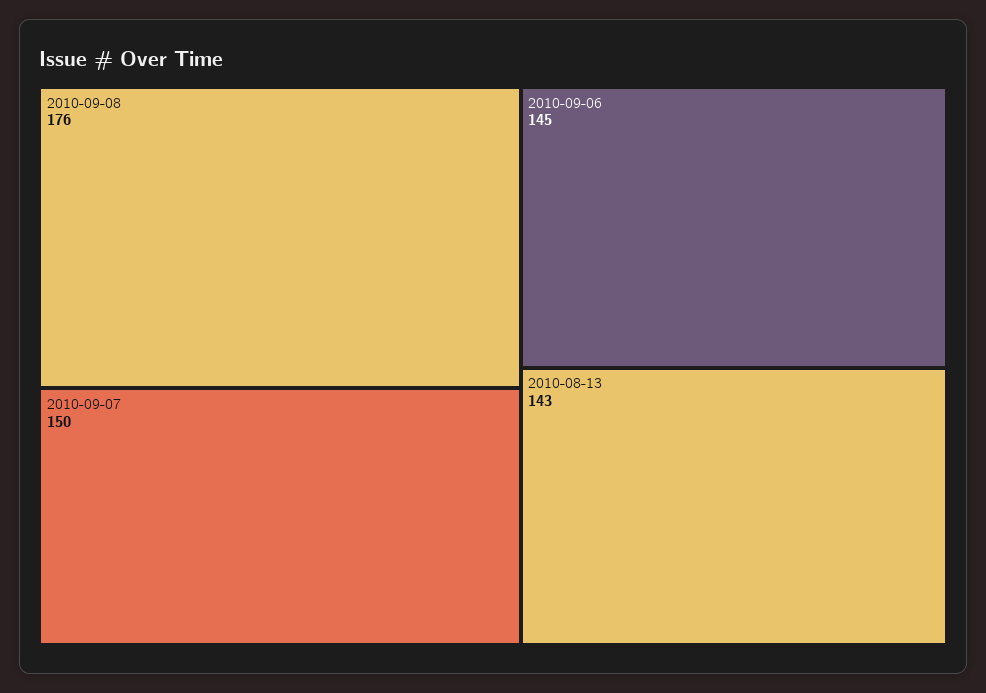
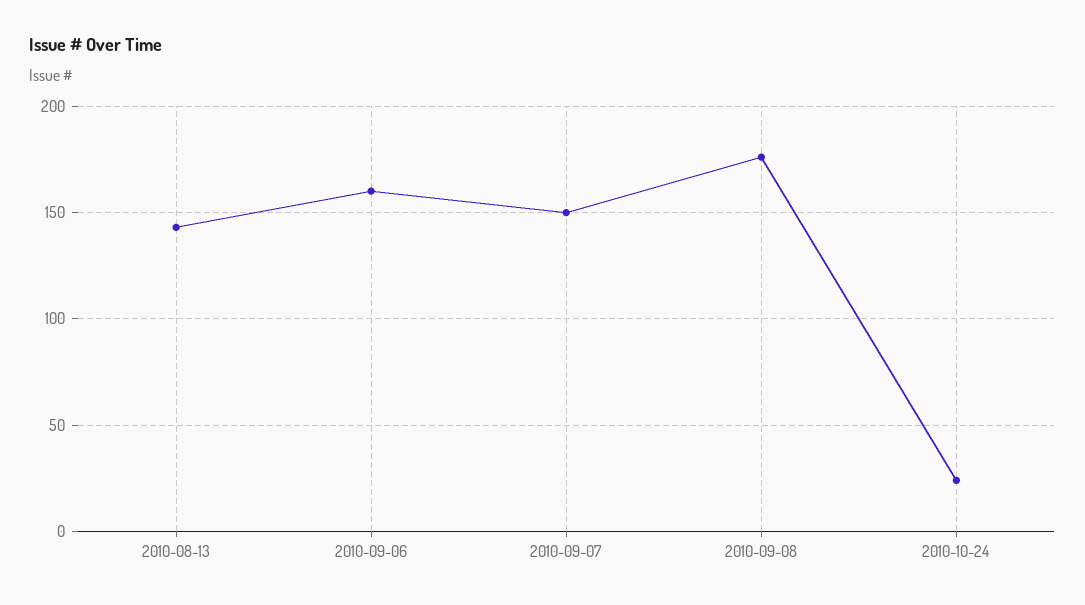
2010-09-06: 145 -> 160
2010-10-24: none -> 25

